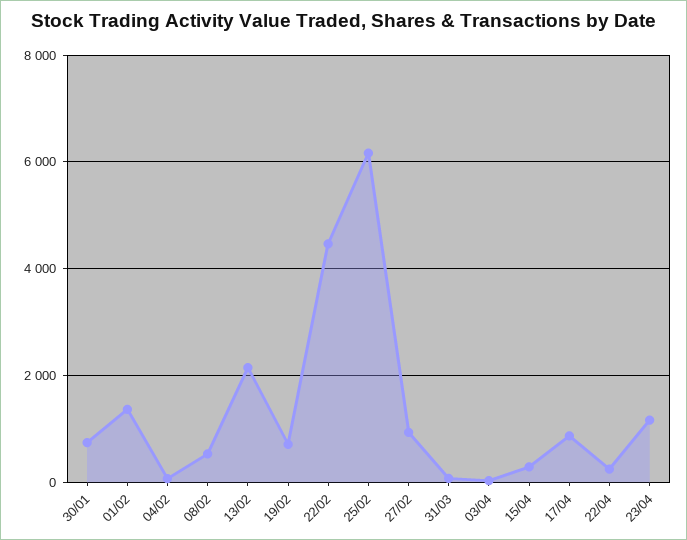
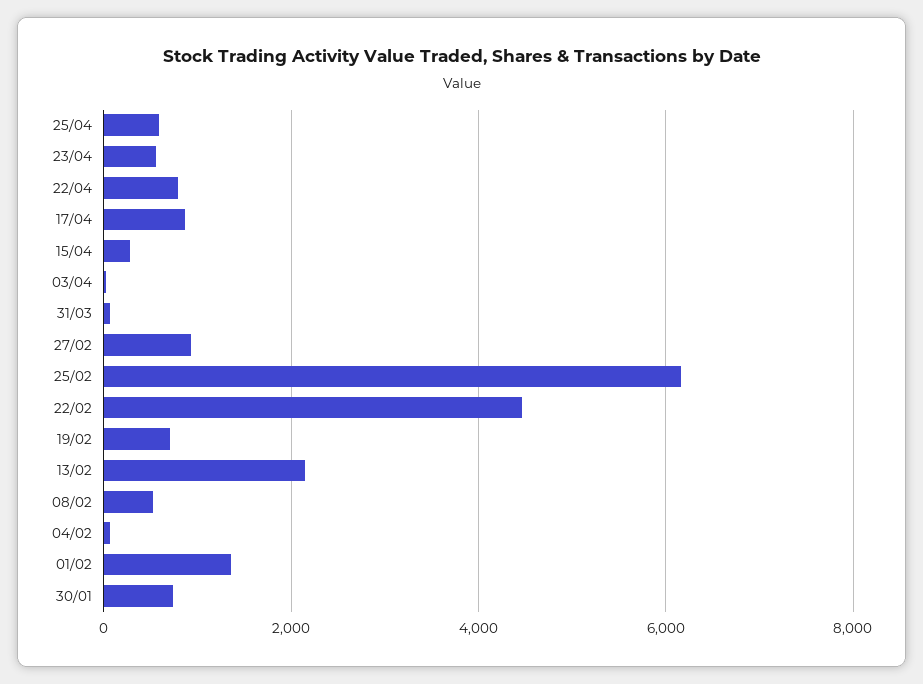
22/04: 200 -> 800
23/04: 1200 -> 600
25/04: none -> 600

